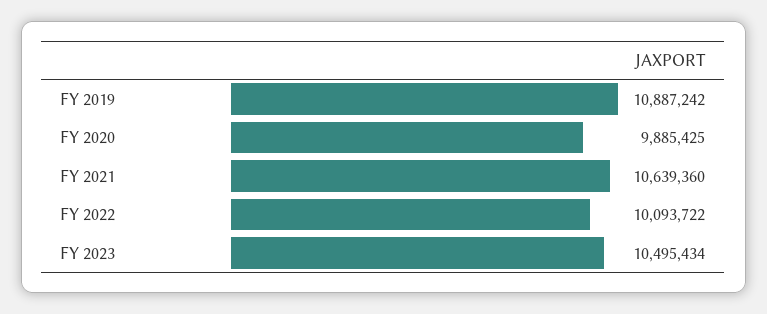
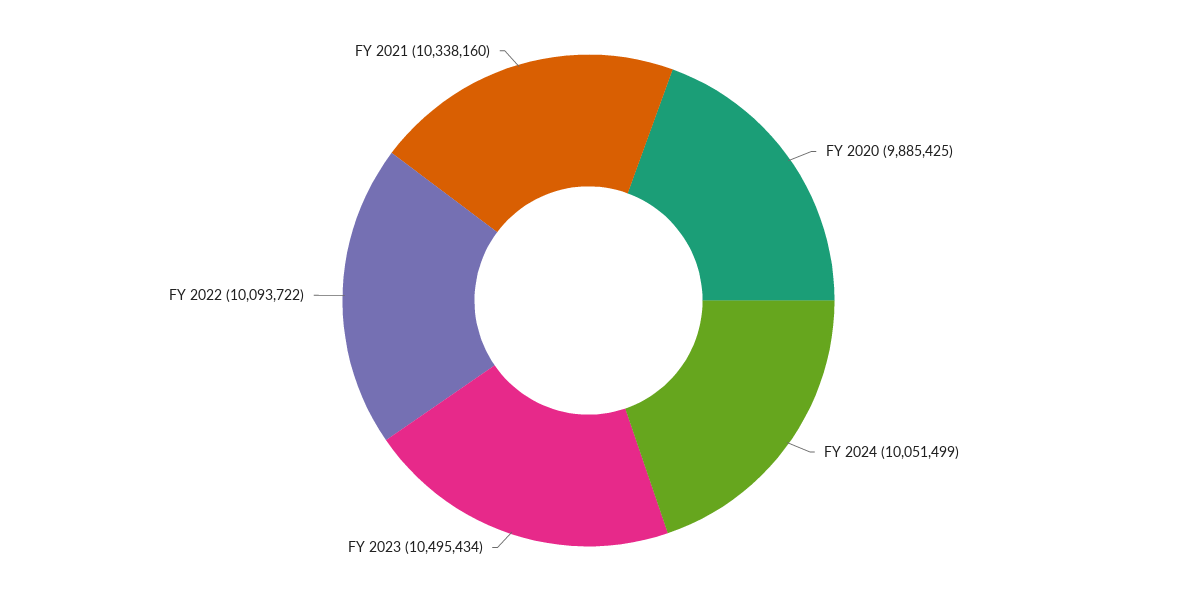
FY 2019: 10887242 -> none
FY 2021: 10639360 -> 10338160
FY 2024: none -> 10051499

